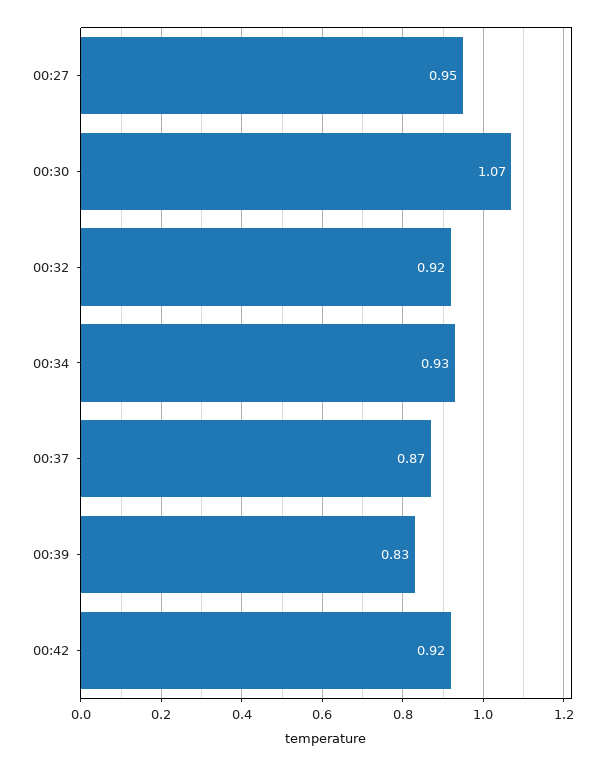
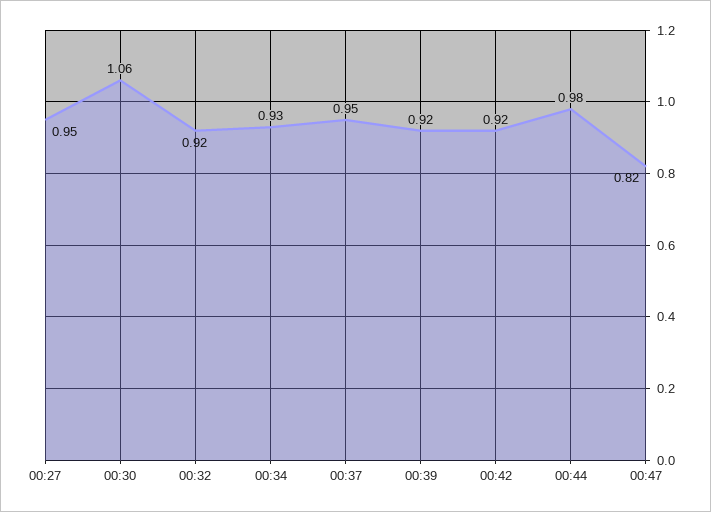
00:30: 1.07 -> 1.06
00:37: 0.87 -> 0.95
00:39: 0.83 -> 0.92
00:44: none -> 0.98
00:47: none -> 0.82

